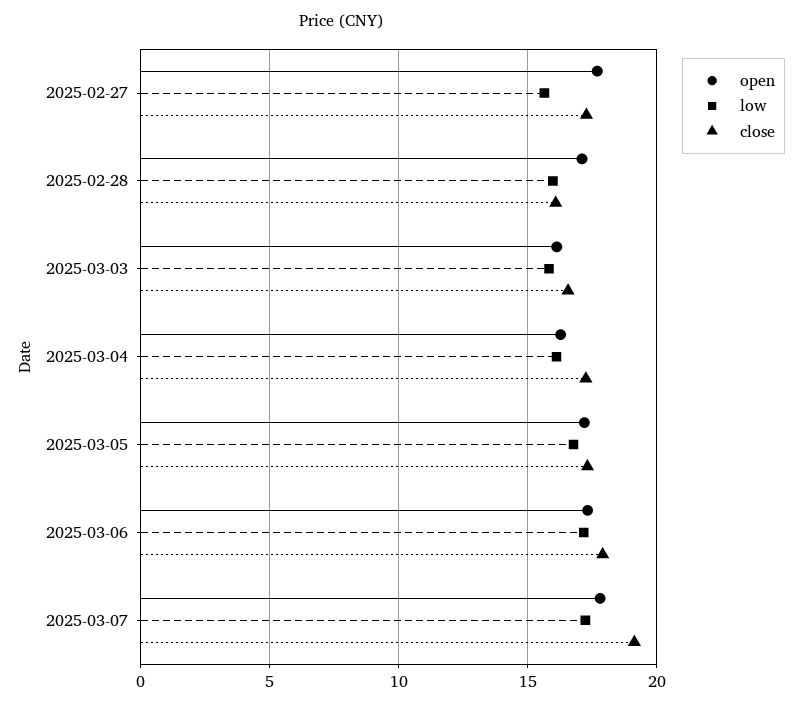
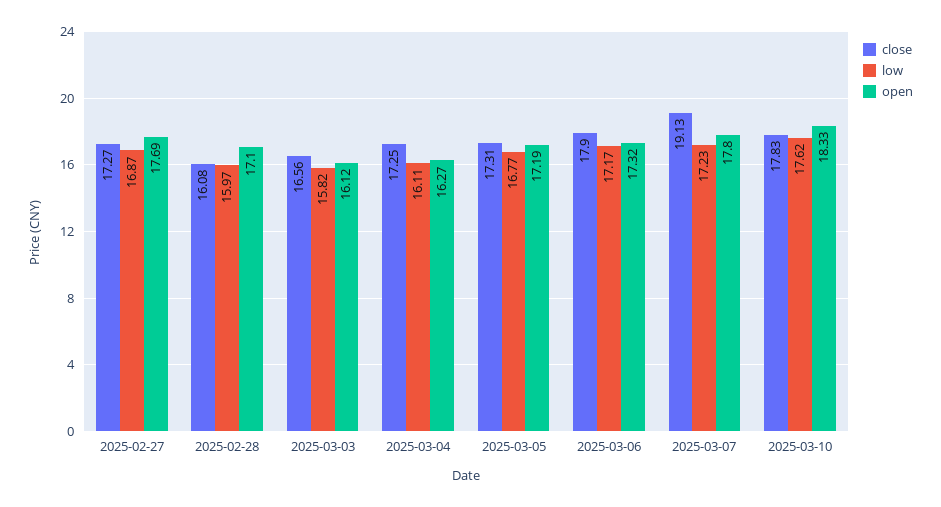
low, 2025-02-27: 15.5 -> 16.87
close, 2025-03-10: none -> 17.83
low, 2025-03-10: none -> 17.62
open, 2025-03-10: none -> 18.33

